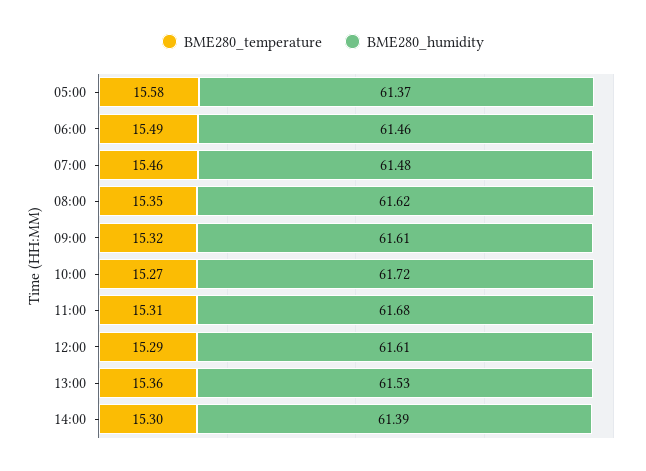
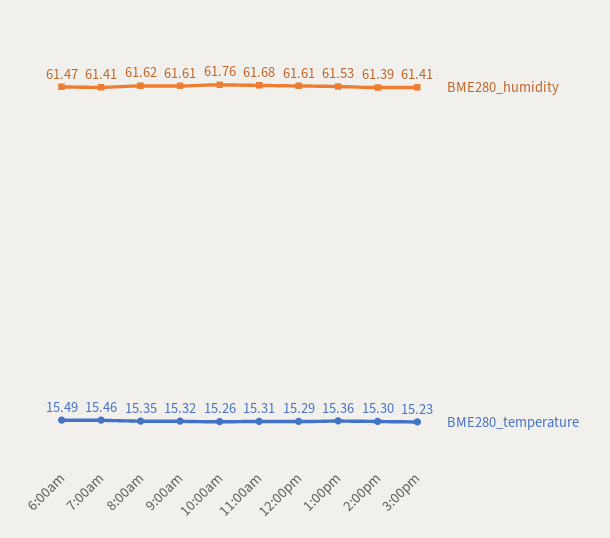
BME280_temperature, 05:00: 15.58 -> none
BME280_humidity, 05:00: 61.37 -> none
BME280_humidity, 06:00: 61.46 -> 61.47
BME280_humidity, 07:00: 61.48 -> 61.41
BME280_temperature, 10:00: 15.27 -> 15.26
BME280_humidity, 10:00: 61.72 -> 61.76
BME280_humidity, 3:00pm: none -> 61.41
BME280_temperature, 3:00pm: none -> 15.23

